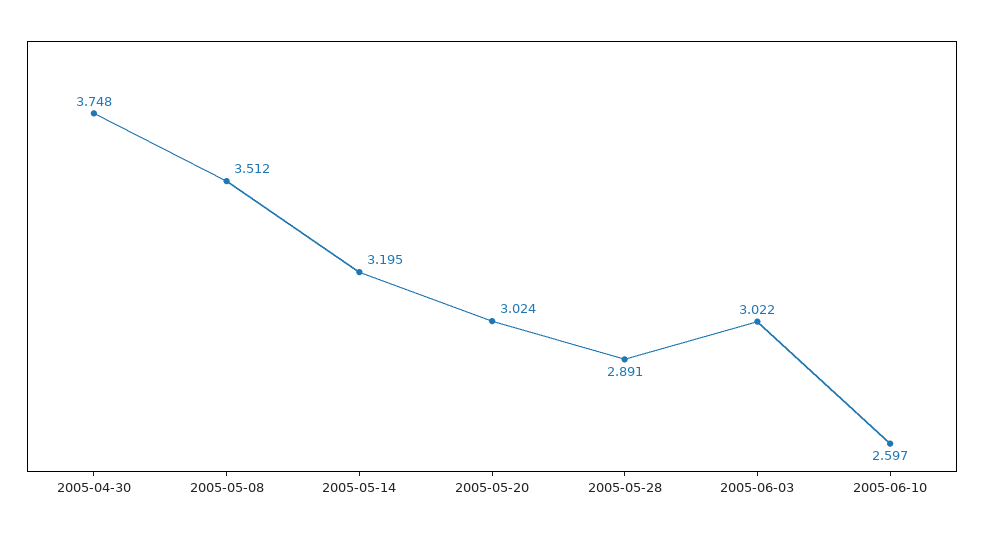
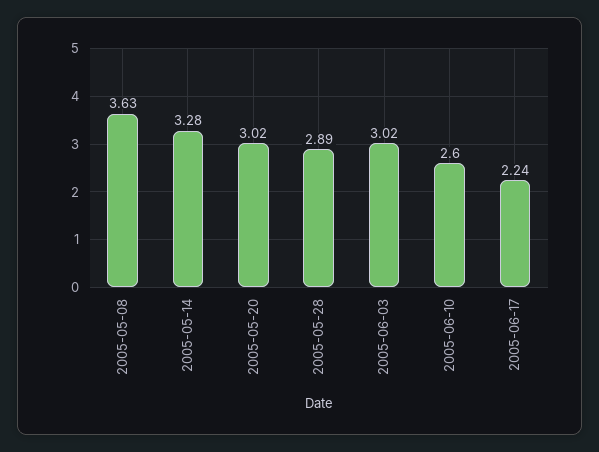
2005-04-30: 3.748 -> none
2005-05-08: 3.512 -> 3.63
2005-05-14: 3.195 -> 3.28
2005-06-17: none -> 2.24

